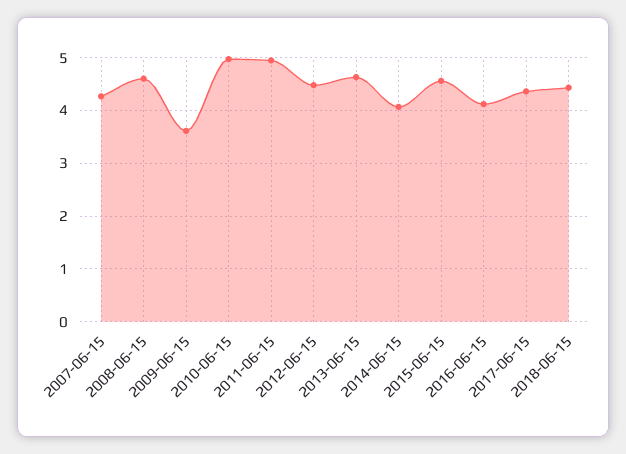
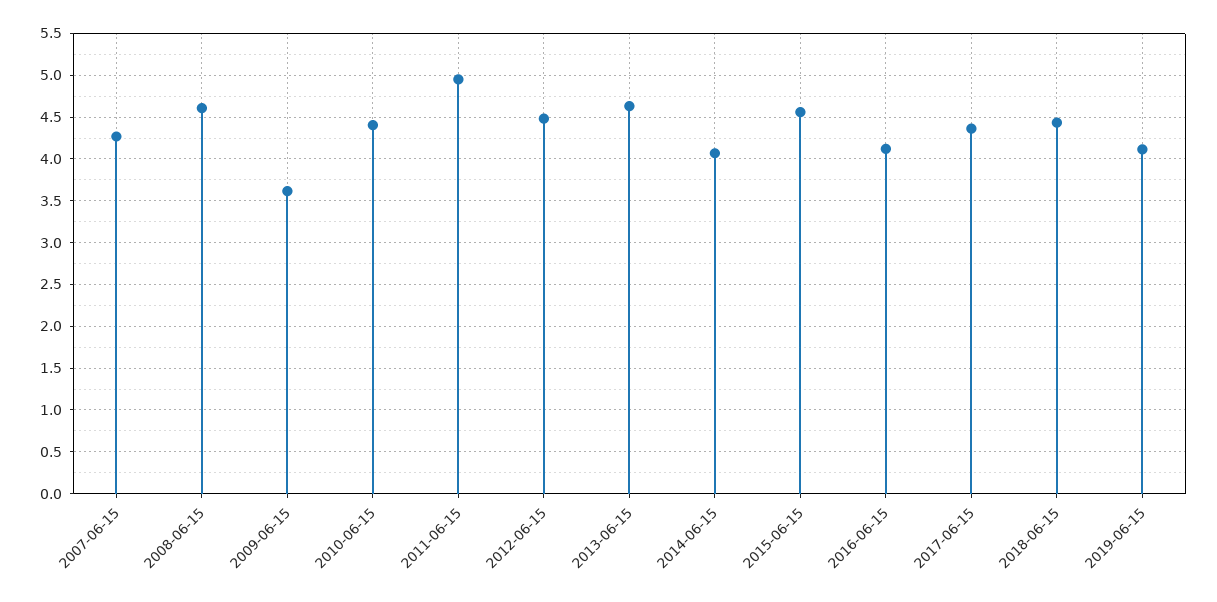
2010-06-15: 5 -> 4.4
2019-06-15: none -> 4.1

